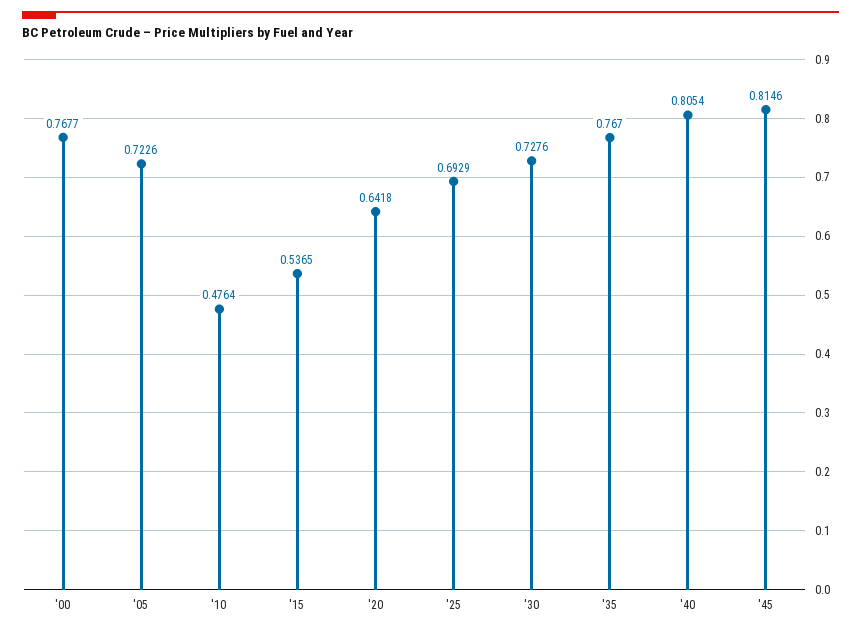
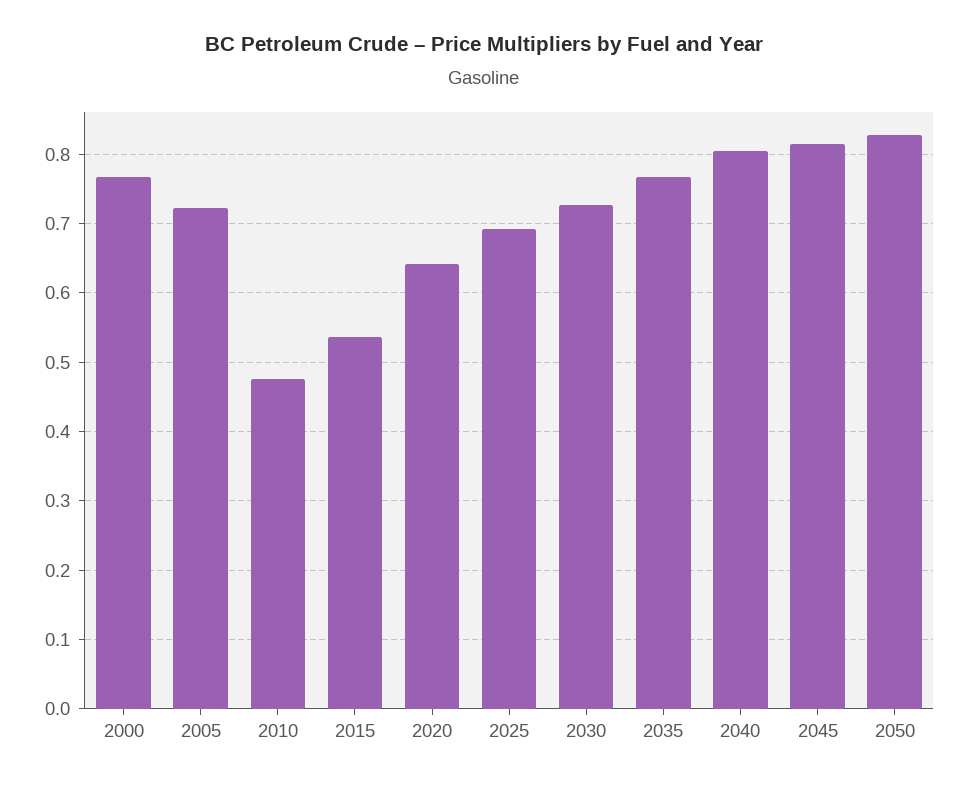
2050: none -> 0.83

